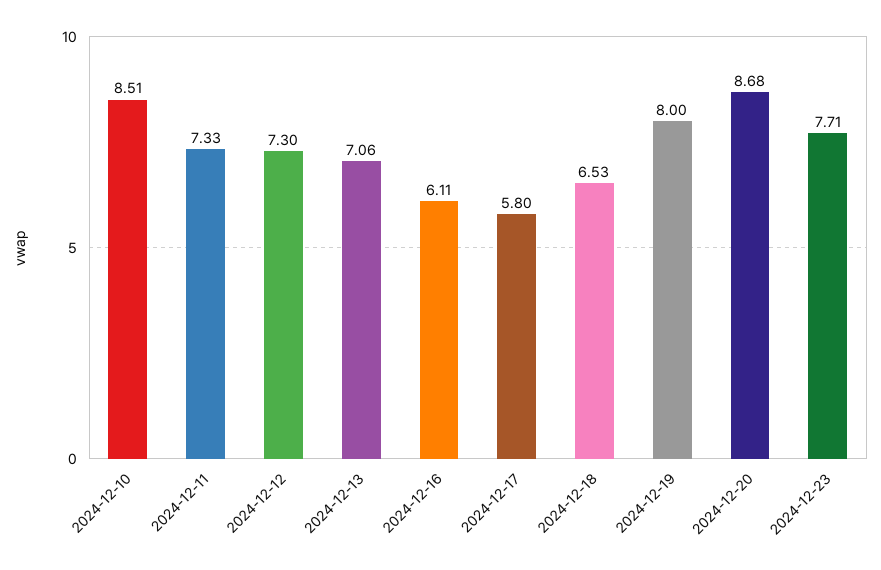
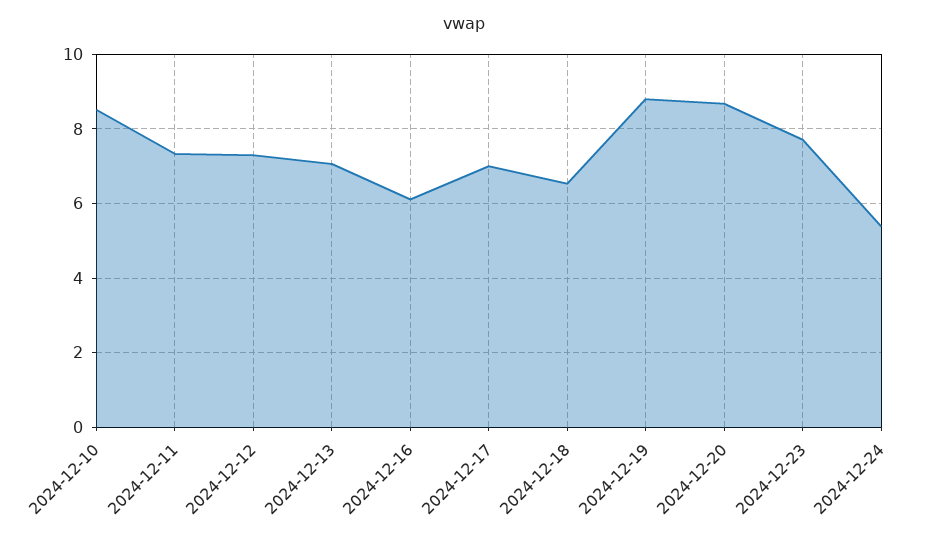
2024-12-17: 5.8 -> 7
2024-12-19: 8 -> 8.8
2024-12-24: none -> 5.4

